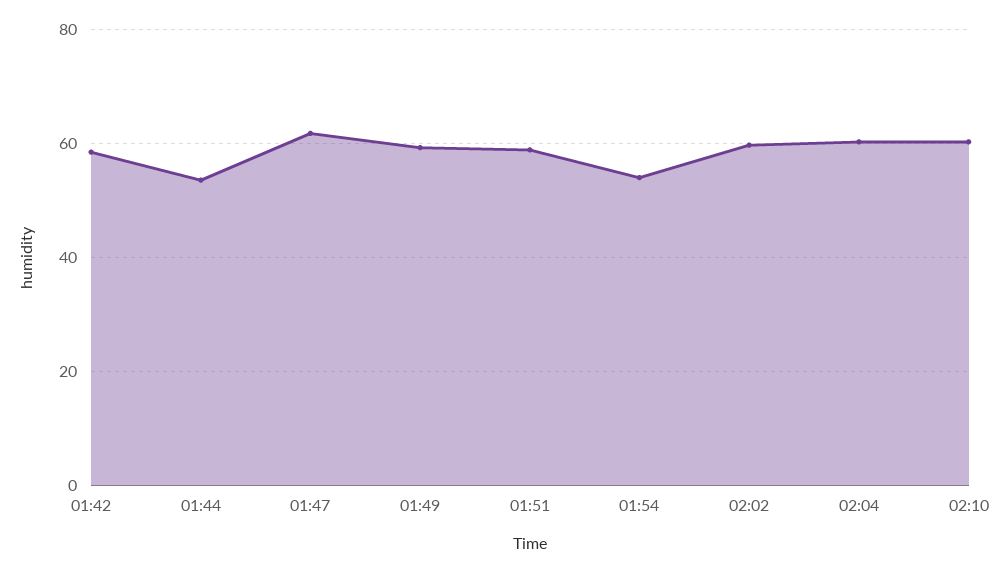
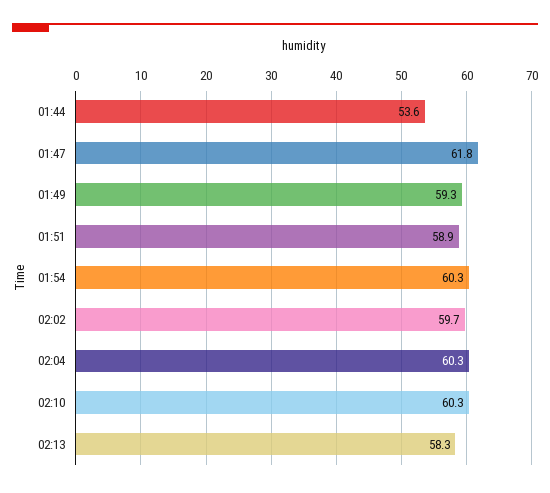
01:42: 58 -> none
01:54: 54 -> 60.3
02:13: none -> 58.3

